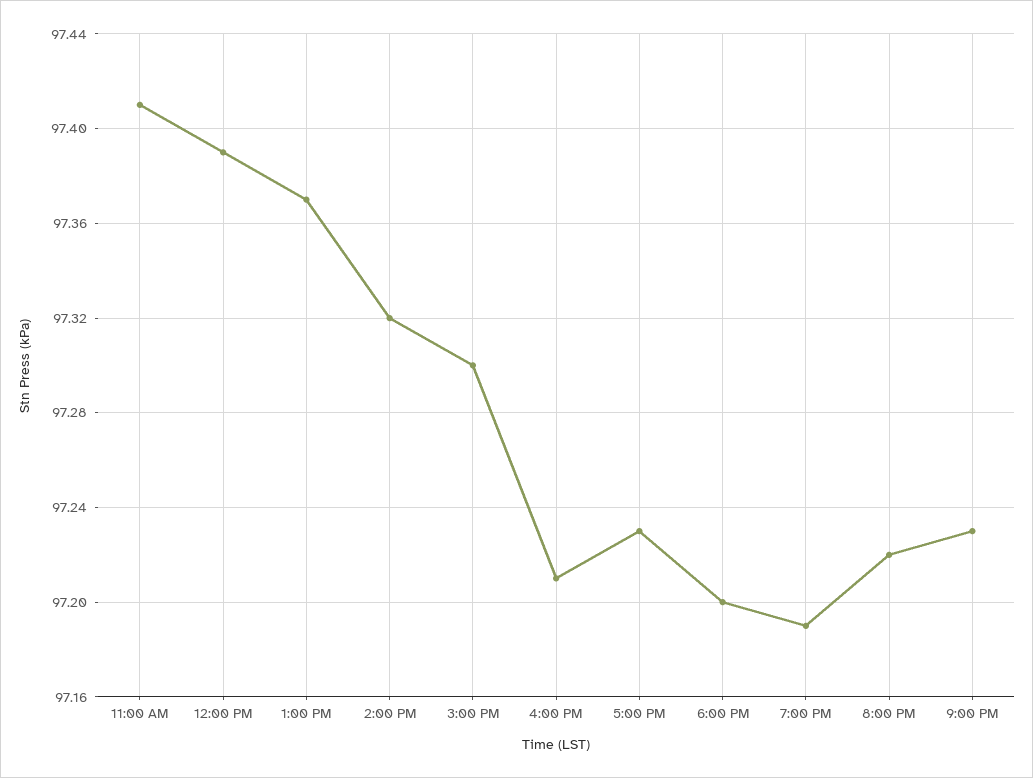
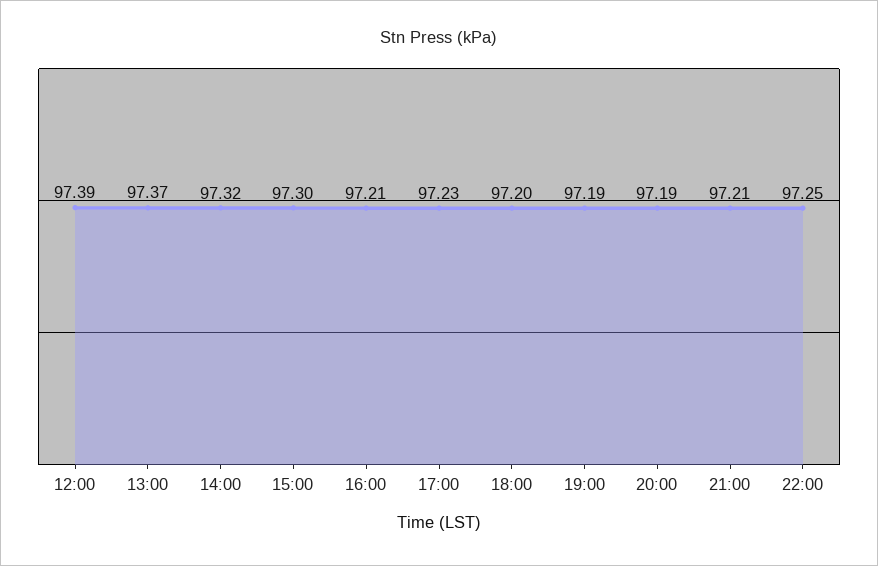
11:00 AM: 97.41 -> none
8:00 PM: 97.22 -> 97.19
9:00 PM: 97.23 -> 97.21
22:00: none -> 97.25

